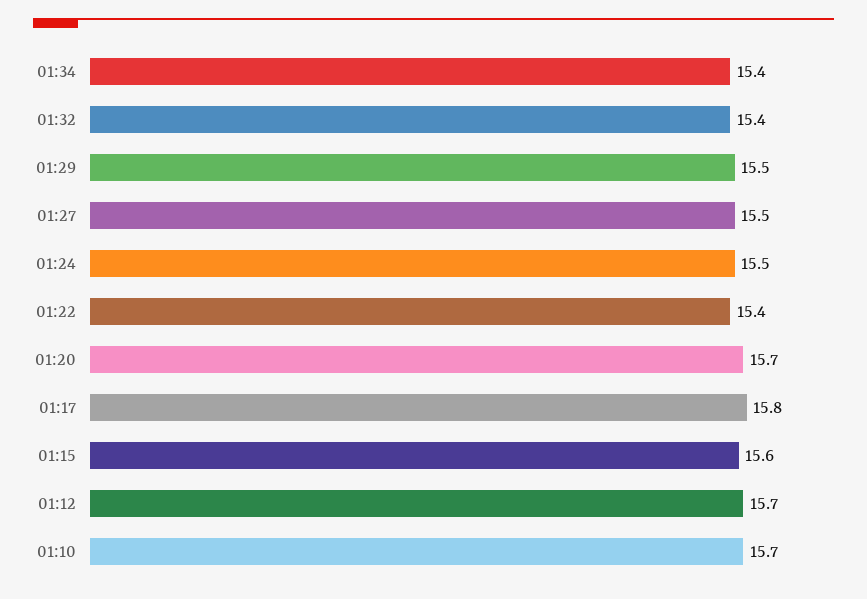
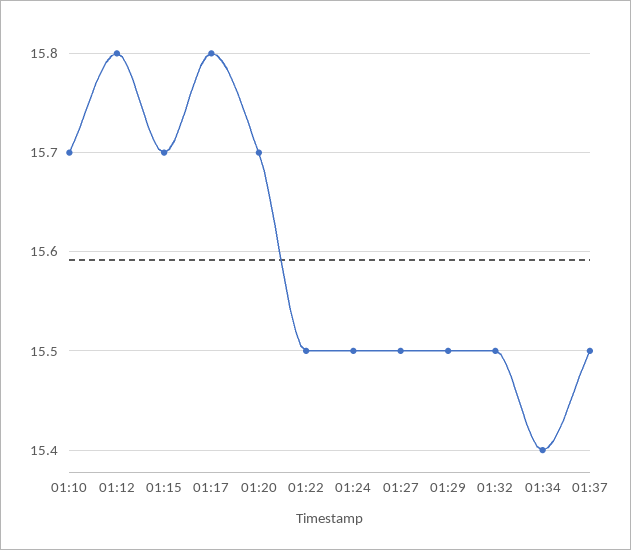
01:32: 15.4 -> 15.5
01:22: 15.4 -> 15.5
01:15: 15.6 -> 15.7
01:12: 15.7 -> 15.8
01:37: none -> 15.5

